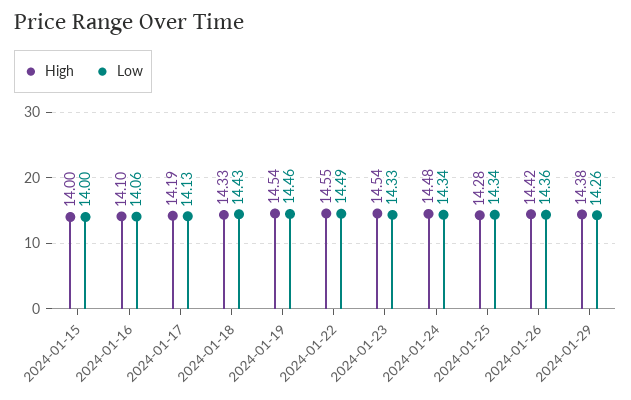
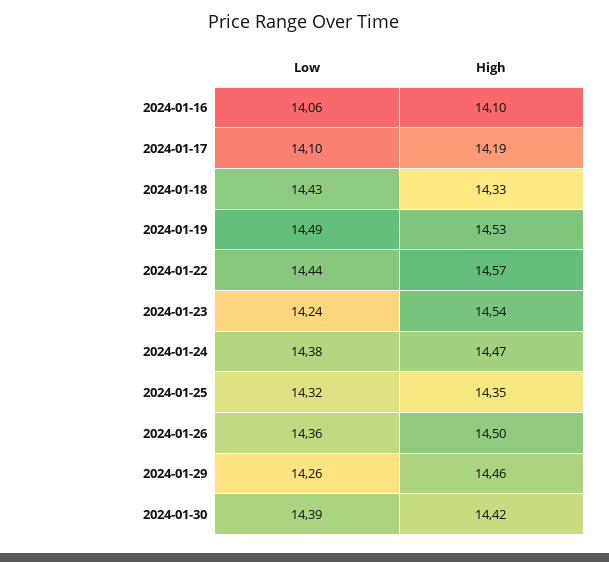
High, 2024-01-15: 14 -> none
Low, 2024-01-15: 14 -> none
Low, 2024-01-17: 14.13 -> 14.1
High, 2024-01-19: 14.54 -> 14.53
Low, 2024-01-19: 14.46 -> 14.49
High, 2024-01-22: 14.55 -> 14.57
Low, 2024-01-22: 14.49 -> 14.44
Low, 2024-01-23: 14.33 -> 14.24
High, 2024-01-24: 14.48 -> 14.47
Low, 2024-01-24: 14.34 -> 14.38
High, 2024-01-25: 14.28 -> 14.35
Low, 2024-01-25: 14.34 -> 14.32
High, 2024-01-26: 14.42 -> 14.5
High, 2024-01-29: 14.38 -> 14.46
Low, 2024-01-30: none -> 14.39
High, 2024-01-30: none -> 14.42

